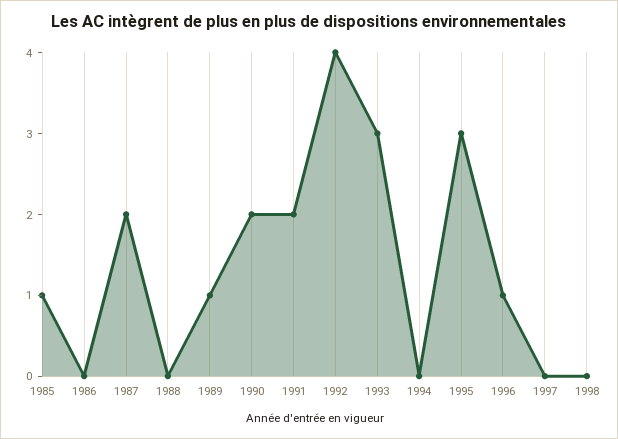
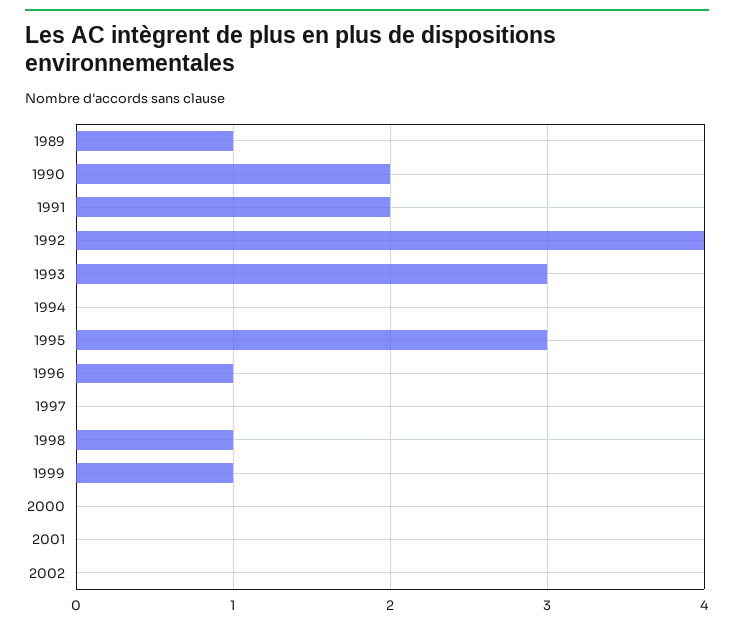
1985: 1 -> none
1986: 0 -> none
1987: 2 -> none
1988: 0 -> none
1998: 0 -> 1
1999: none -> 1
2000: none -> 0
2001: none -> 0
2002: none -> 0

